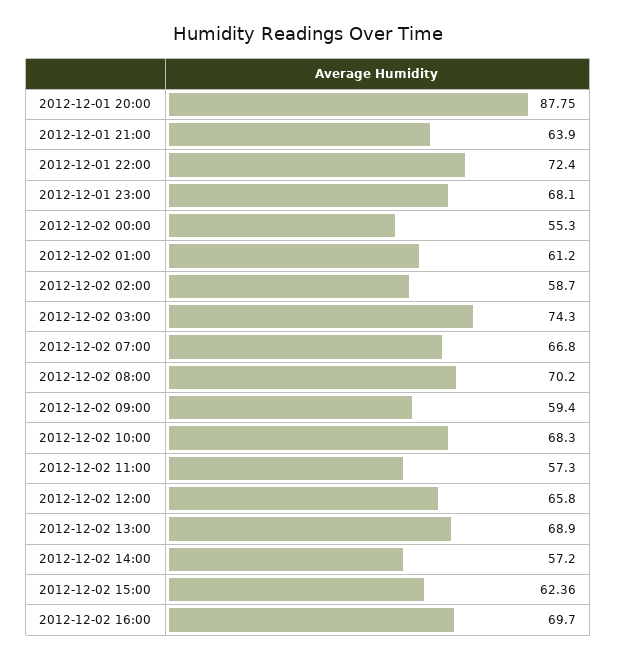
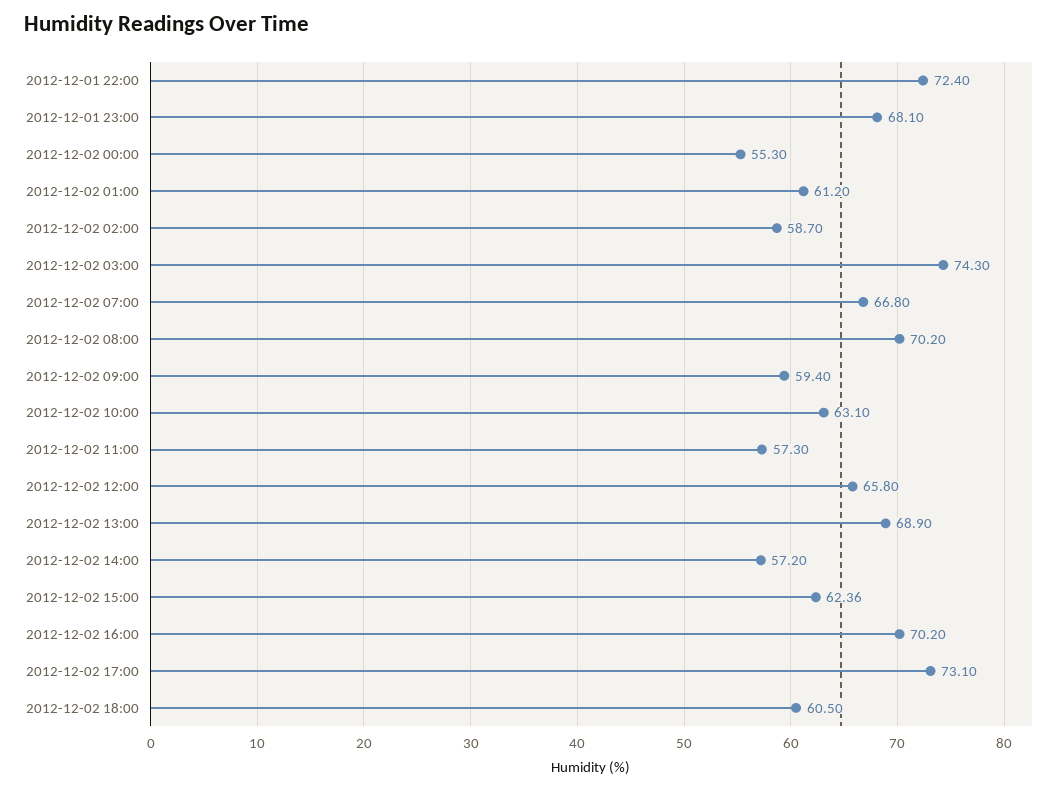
2012-12-01 20:00: 87.75 -> none
2012-12-01 21:00: 63.9 -> none
2012-12-02 10:00: 68.3 -> 63.1
2012-12-02 16:00: 69.7 -> 70.2
2012-12-02 17:00: none -> 73.1
2012-12-02 18:00: none -> 60.5

